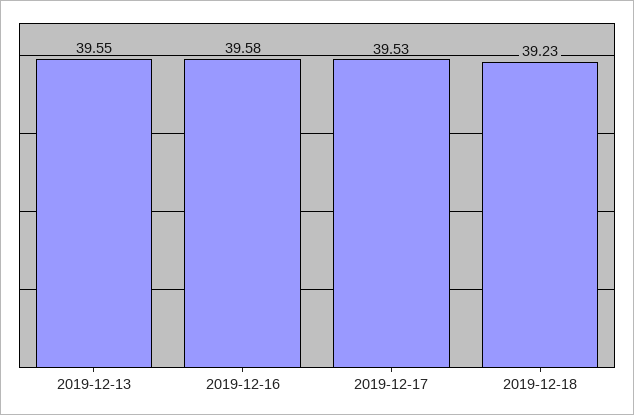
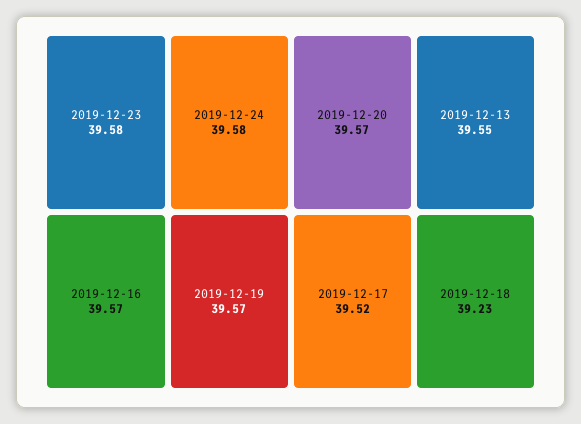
2019-12-16: 39.58 -> 39.57
2019-12-17: 39.53 -> 39.52
2019-12-23: none -> 39.58
2019-12-24: none -> 39.58
2019-12-19: none -> 39.57
2019-12-20: none -> 39.57

